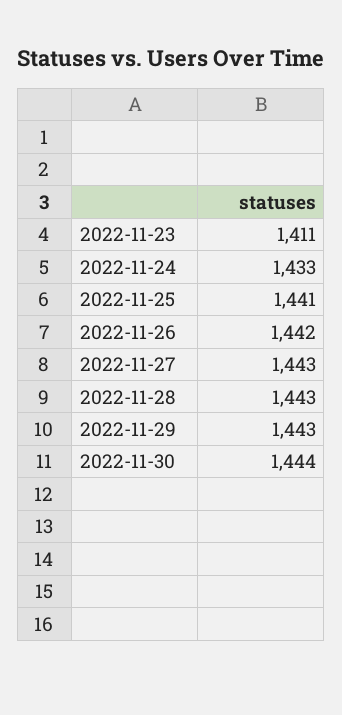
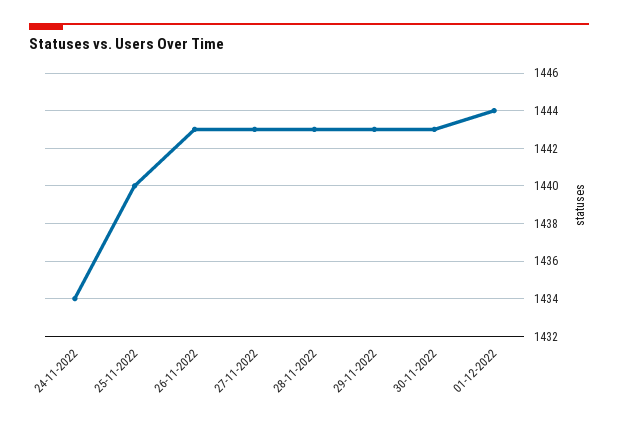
2022-11-23: 1411 -> none
2022-11-24: 1433 -> 1434
2022-11-25: 1441 -> 1440
2022-11-26: 1442 -> 1443
2022-11-30: 1444 -> 1443
01-12-2022: none -> 1444

